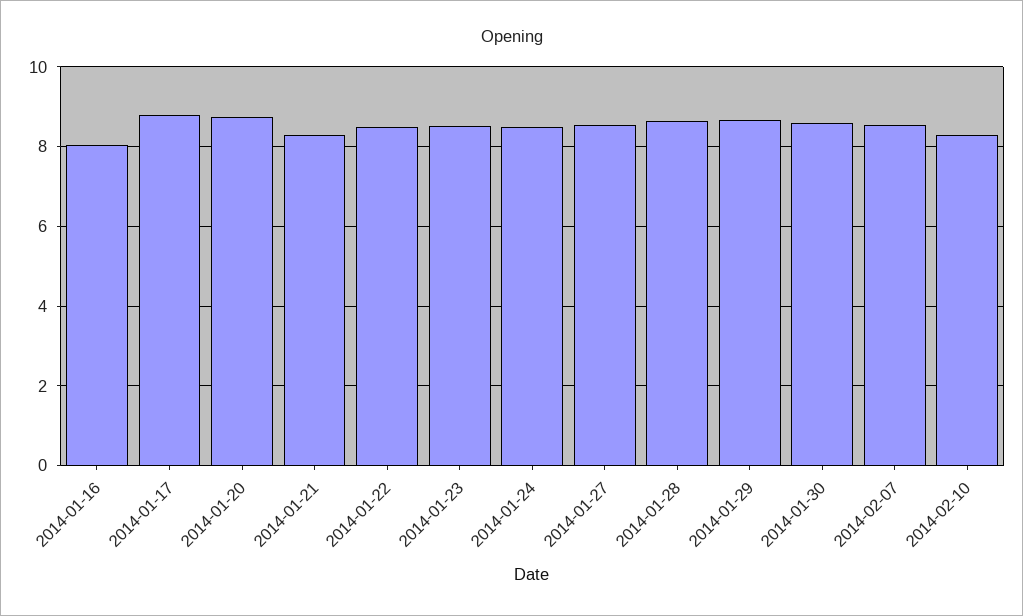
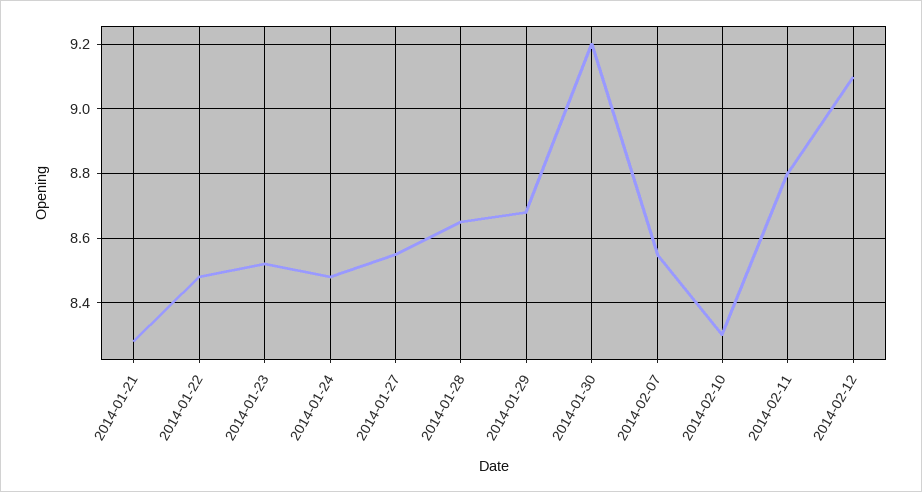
2014-01-16: 8 -> none
2014-01-17: 8.8 -> none
2014-01-20: 8.8 -> none
2014-01-30: 8.6 -> 9.2
2014-02-11: none -> 8.8
2014-02-12: none -> 9.1

